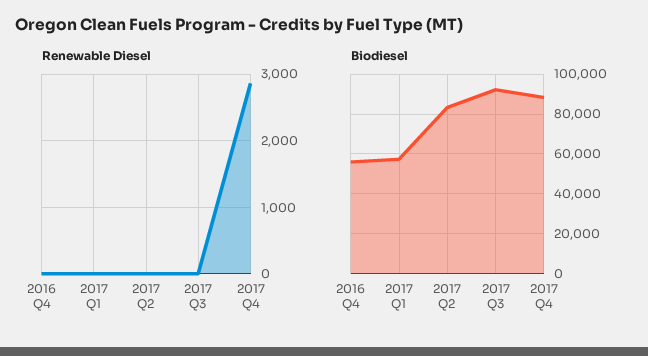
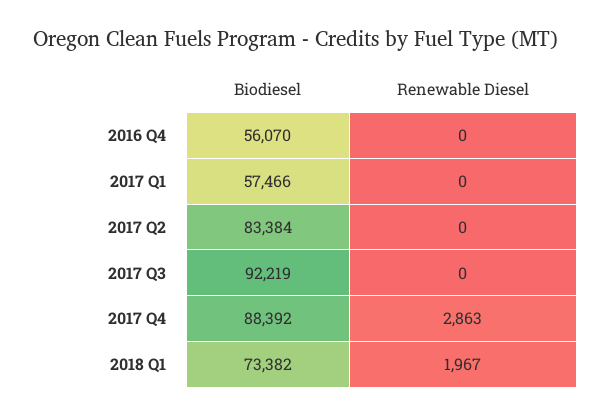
Biodiesel, 2018 Q1: none -> 73382
Renewable Diesel, 2018 Q1: none -> 1967

